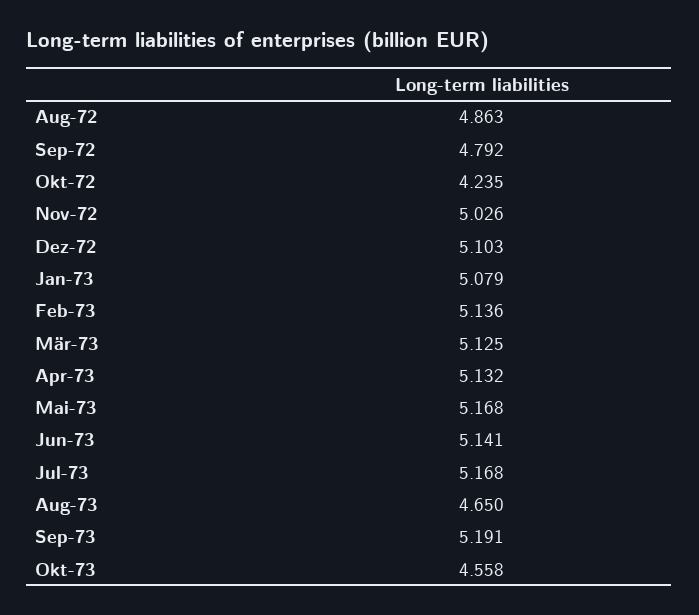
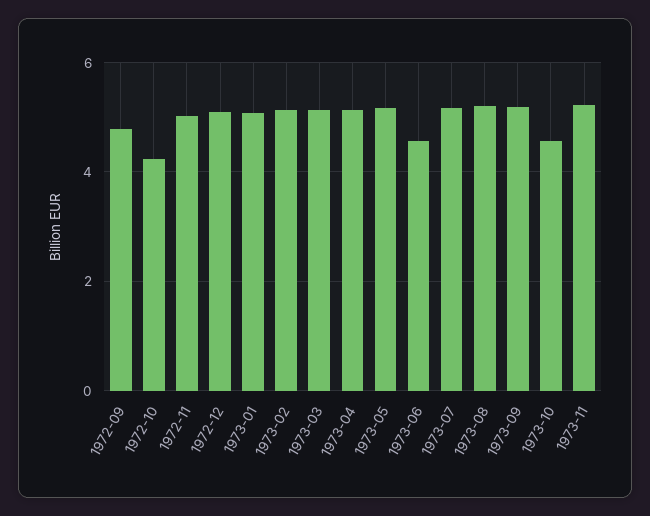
Aug-72: 4.863 -> none
Jun-73: 5.141 -> 4.6
Aug-73: 4.65 -> 5.2
1973-11: none -> 5.2

